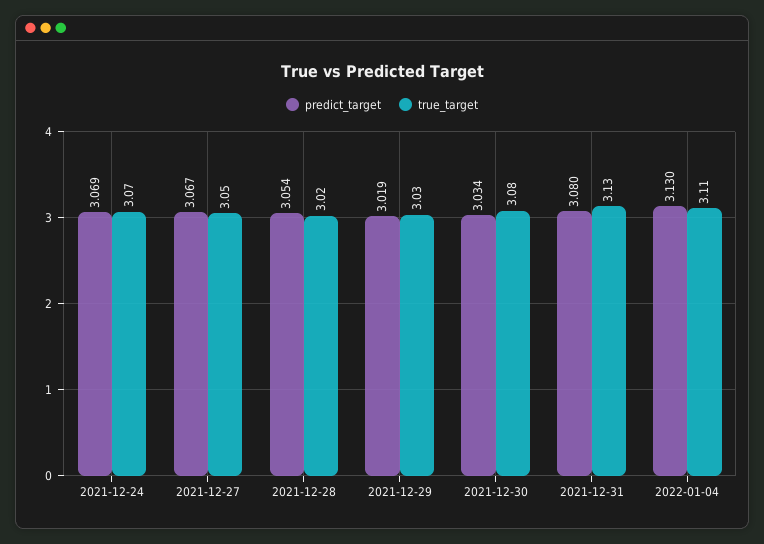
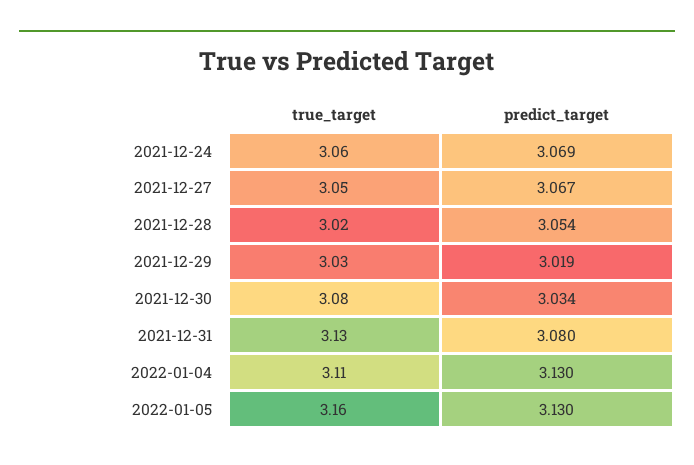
true_target, 2021-12-24: 3.07 -> 3.06
true_target, 2022-01-05: none -> 3.16
predict_target, 2022-01-05: none -> 3.13

